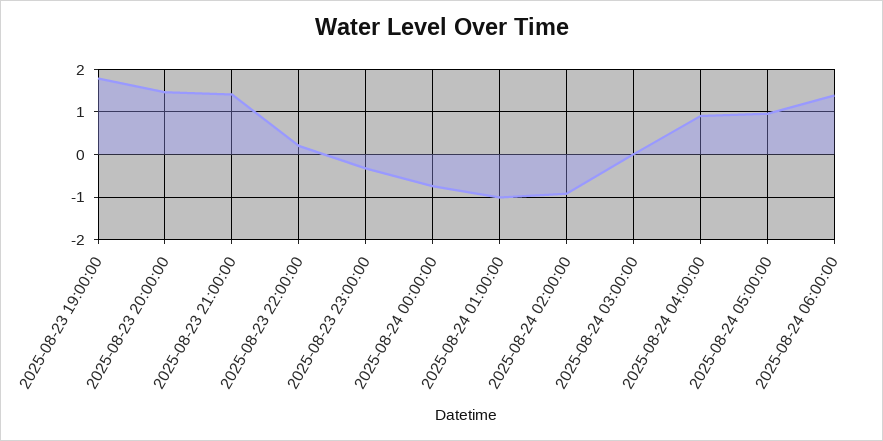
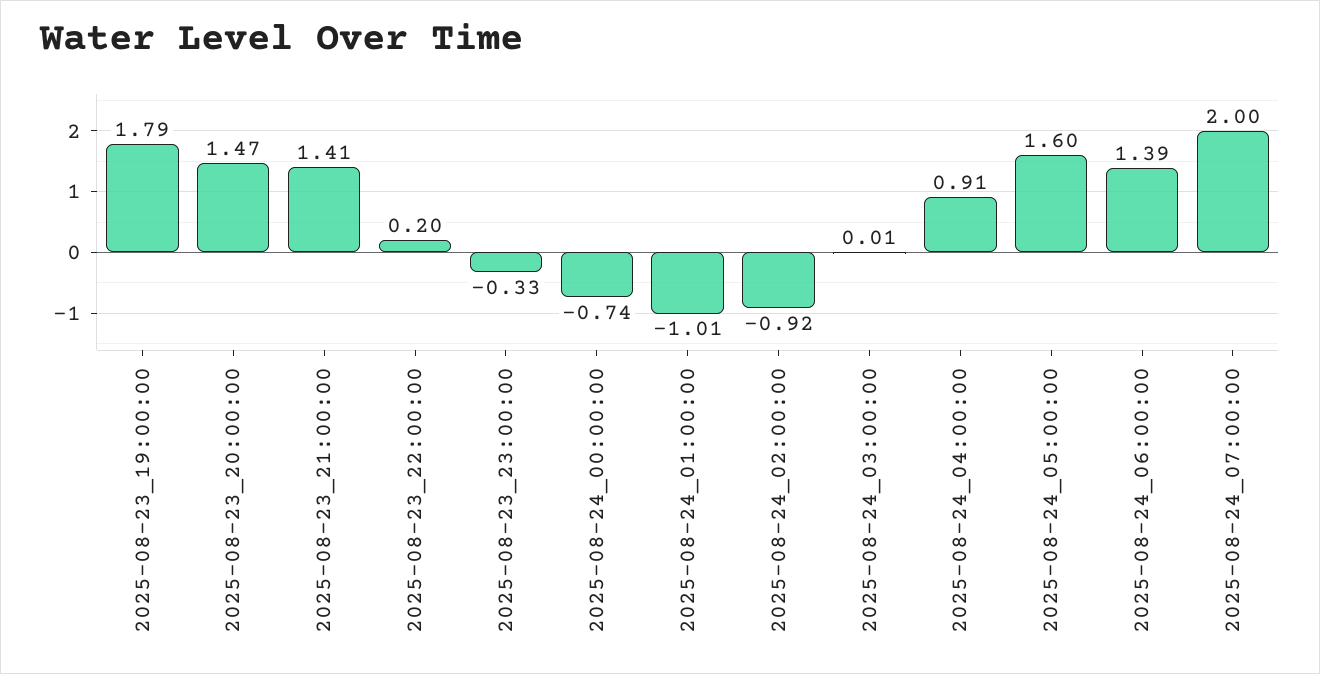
2025-08-24 05:00:00: 1 -> 1.6
2025-08-24_07:00:00: none -> 2

